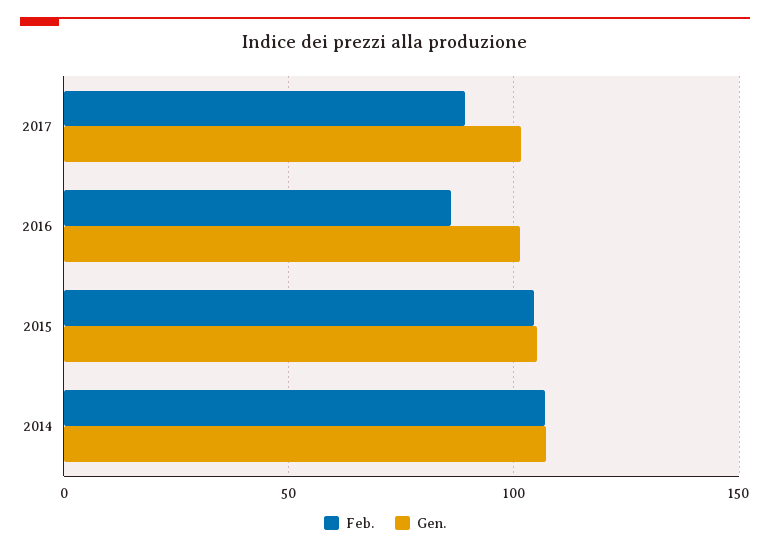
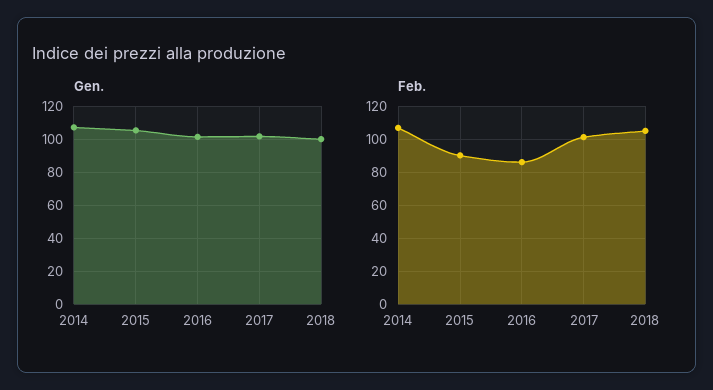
Feb., 2017: 90 -> 100
Feb., 2015: 105 -> 90
Gen., 2018: none -> 100
Feb., 2018: none -> 105

